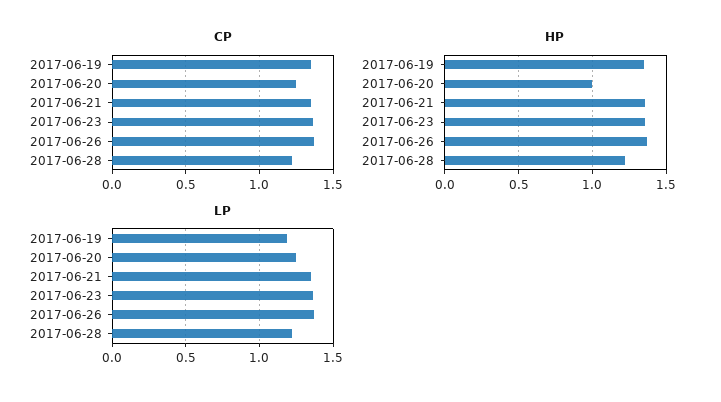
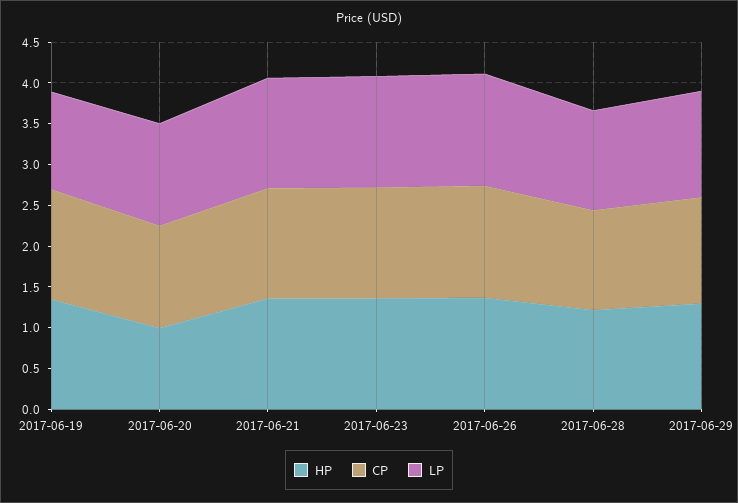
HP, 2017-06-29: none -> 1.3
CP, 2017-06-29: none -> 1.3
LP, 2017-06-29: none -> 1.3

